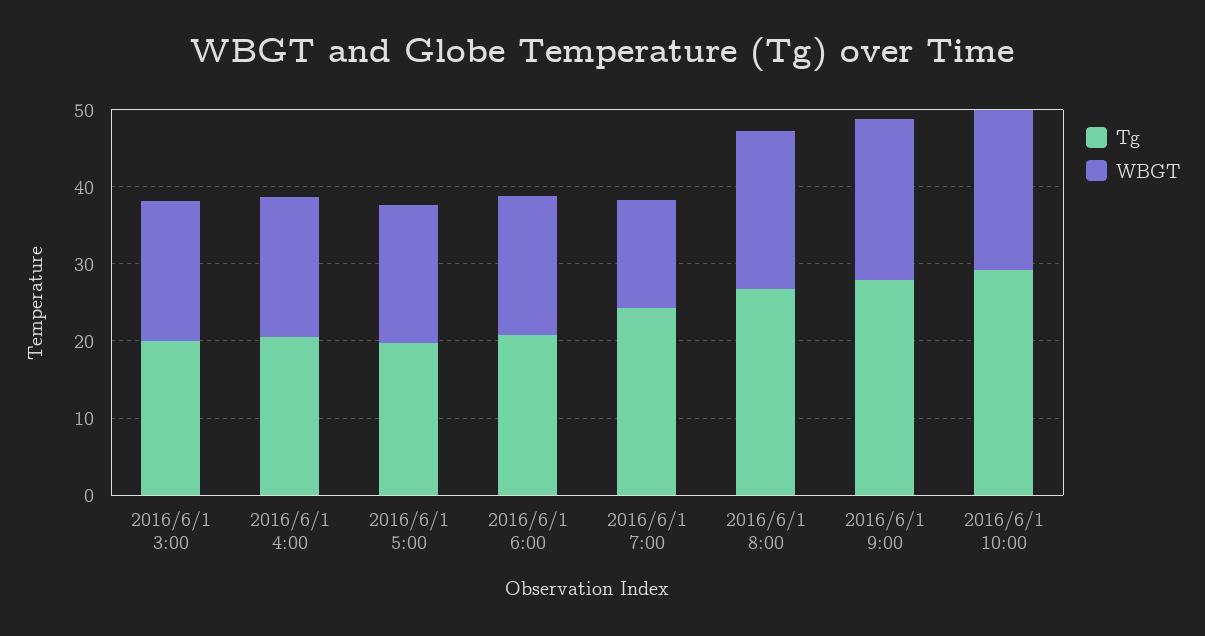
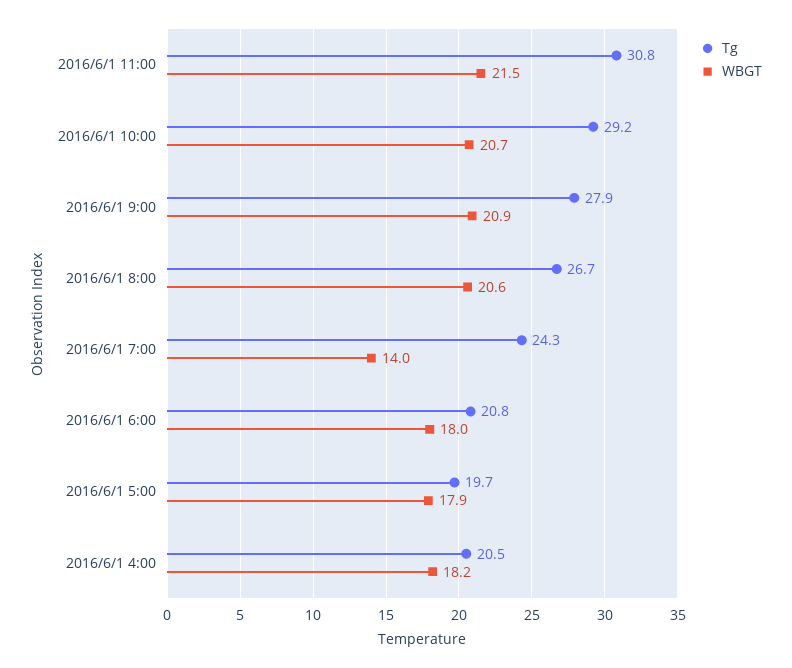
Tg, 2016/6/1 3:00: 20 -> none
WBGT, 2016/6/1 3:00: 18 -> none
Tg, 2016/6/1 11:00: none -> 30.8
WBGT, 2016/6/1 11:00: none -> 21.5

